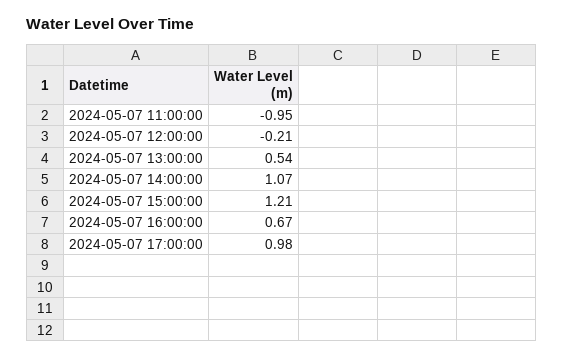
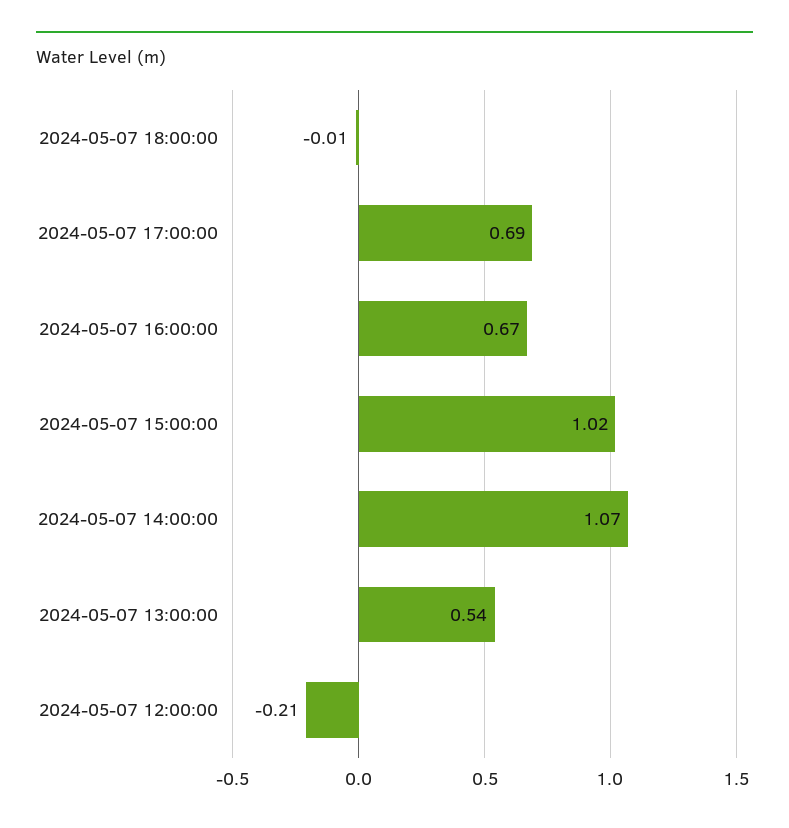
2024-05-07 11:00:00: -0.95 -> none
2024-05-07 15:00:00: 1.21 -> 1.02
2024-05-07 17:00:00: 0.98 -> 0.69
2024-05-07 18:00:00: none -> -0.01

